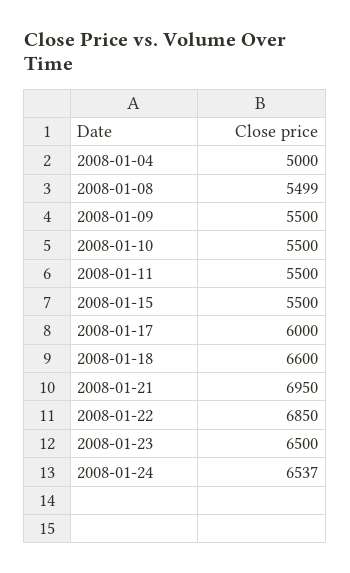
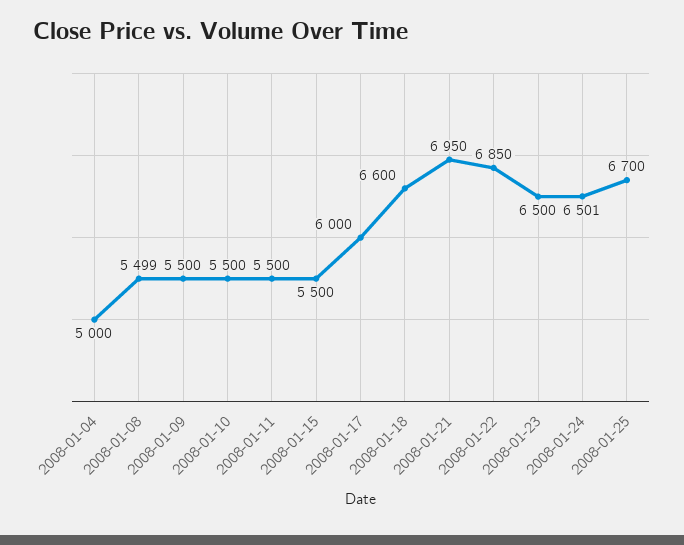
2008-01-24: 6537 -> 6501
2008-01-25: none -> 6700

